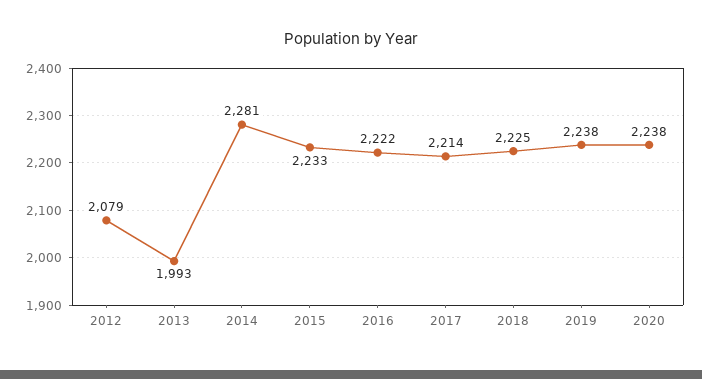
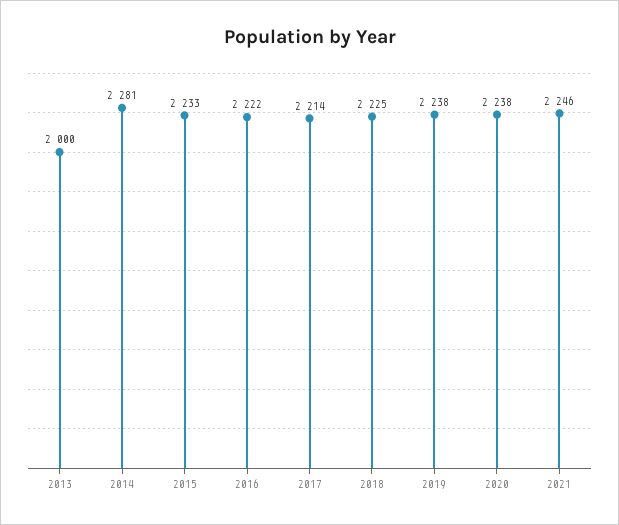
2012: 2079 -> none
2013: 1993 -> 2000
2021: none -> 2246

